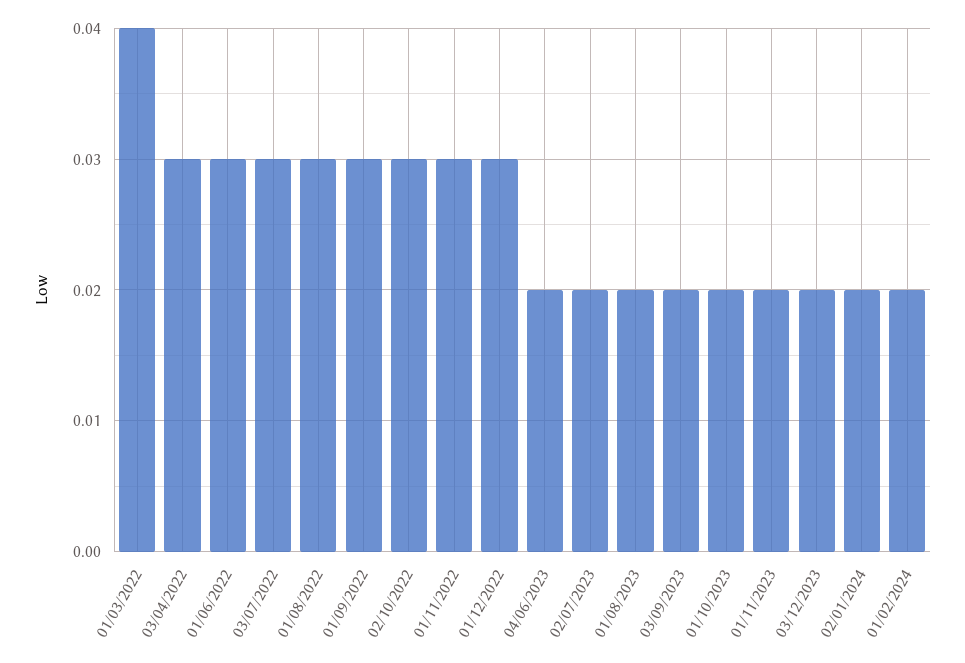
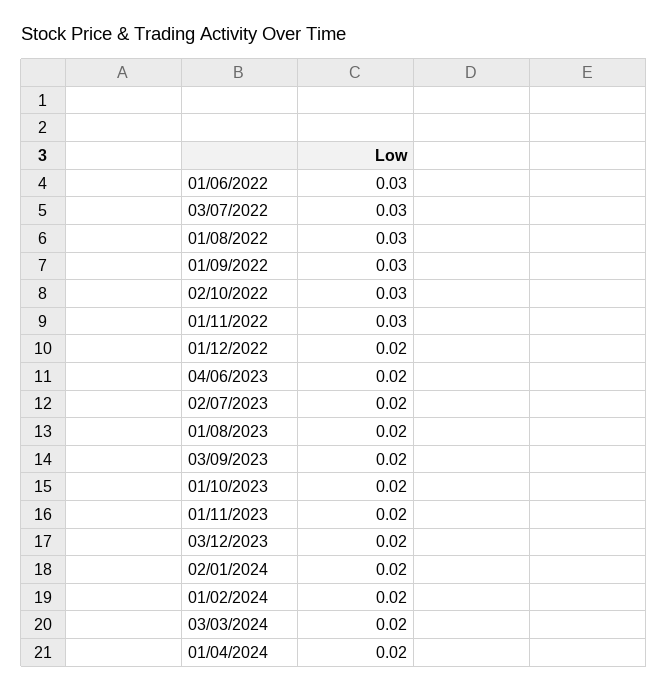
01/03/2022: 0.04 -> none
03/04/2022: 0.03 -> none
01/12/2022: 0.03 -> 0.02
03/03/2024: none -> 0.02
01/04/2024: none -> 0.02

